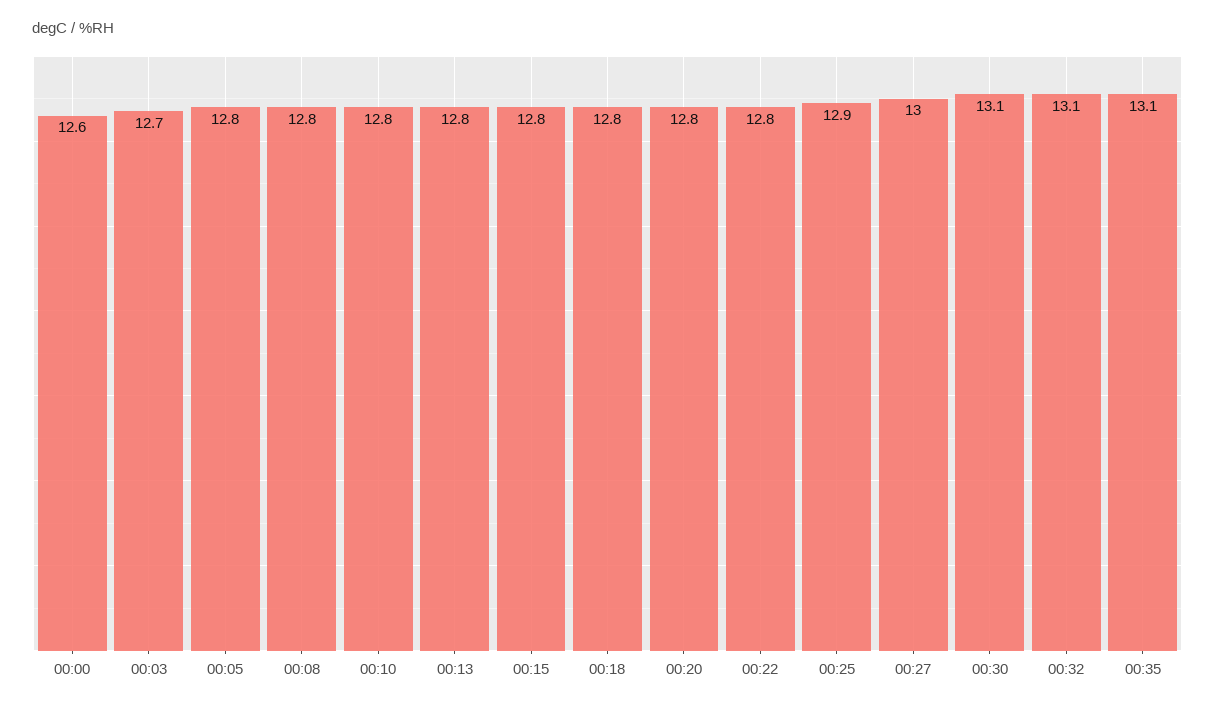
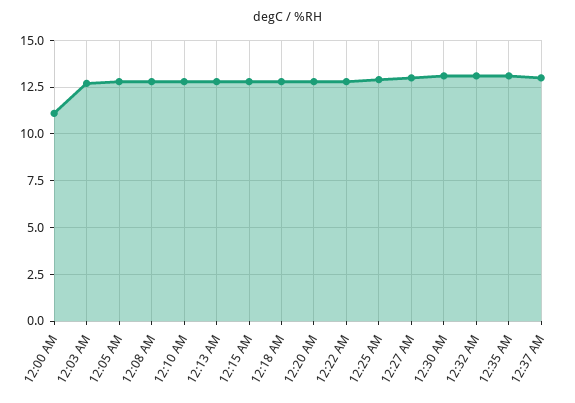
00:00: 12.6 -> 11
12:37 AM: none -> 13

